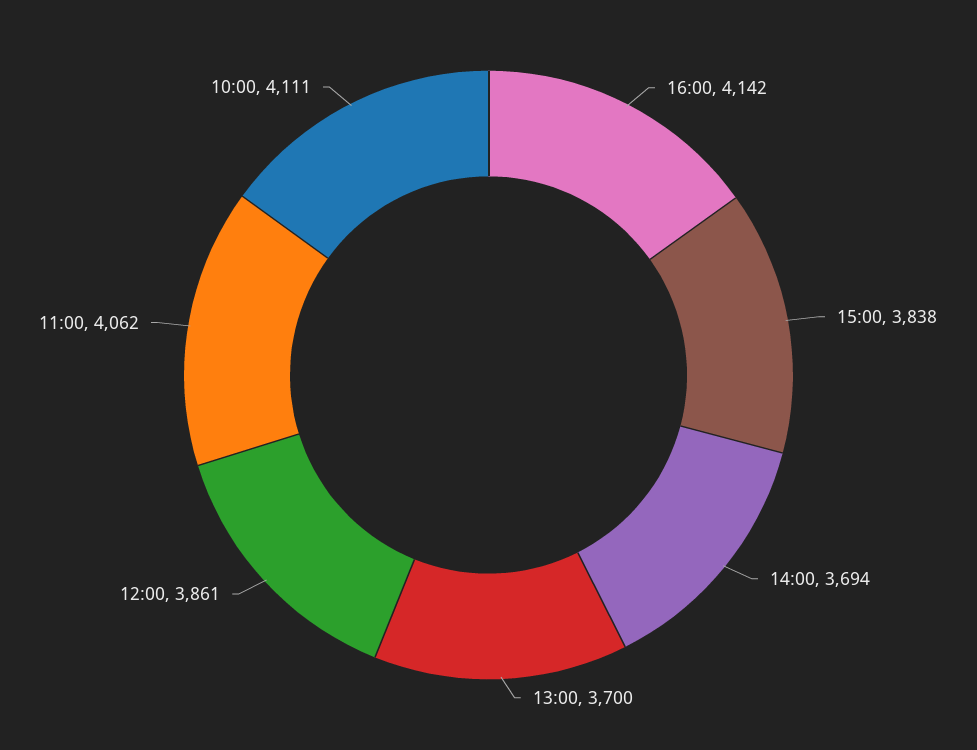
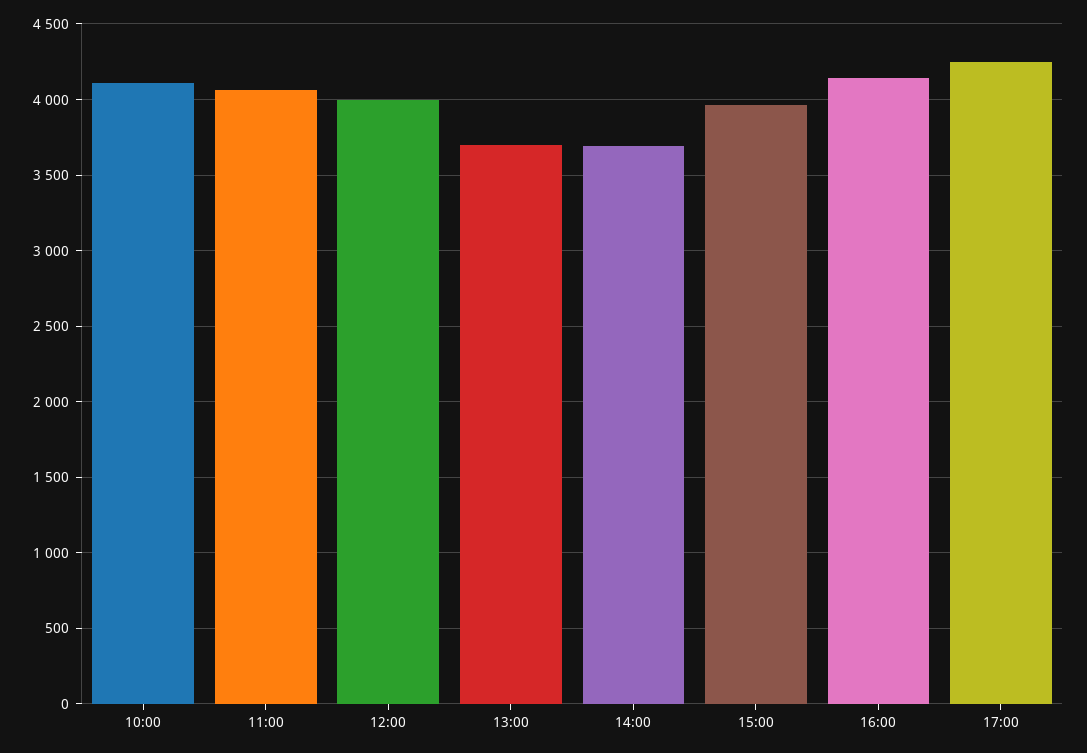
15:00: 3838 -> 3950
12:00: 3861 -> 4000
17:00: none -> 4250

